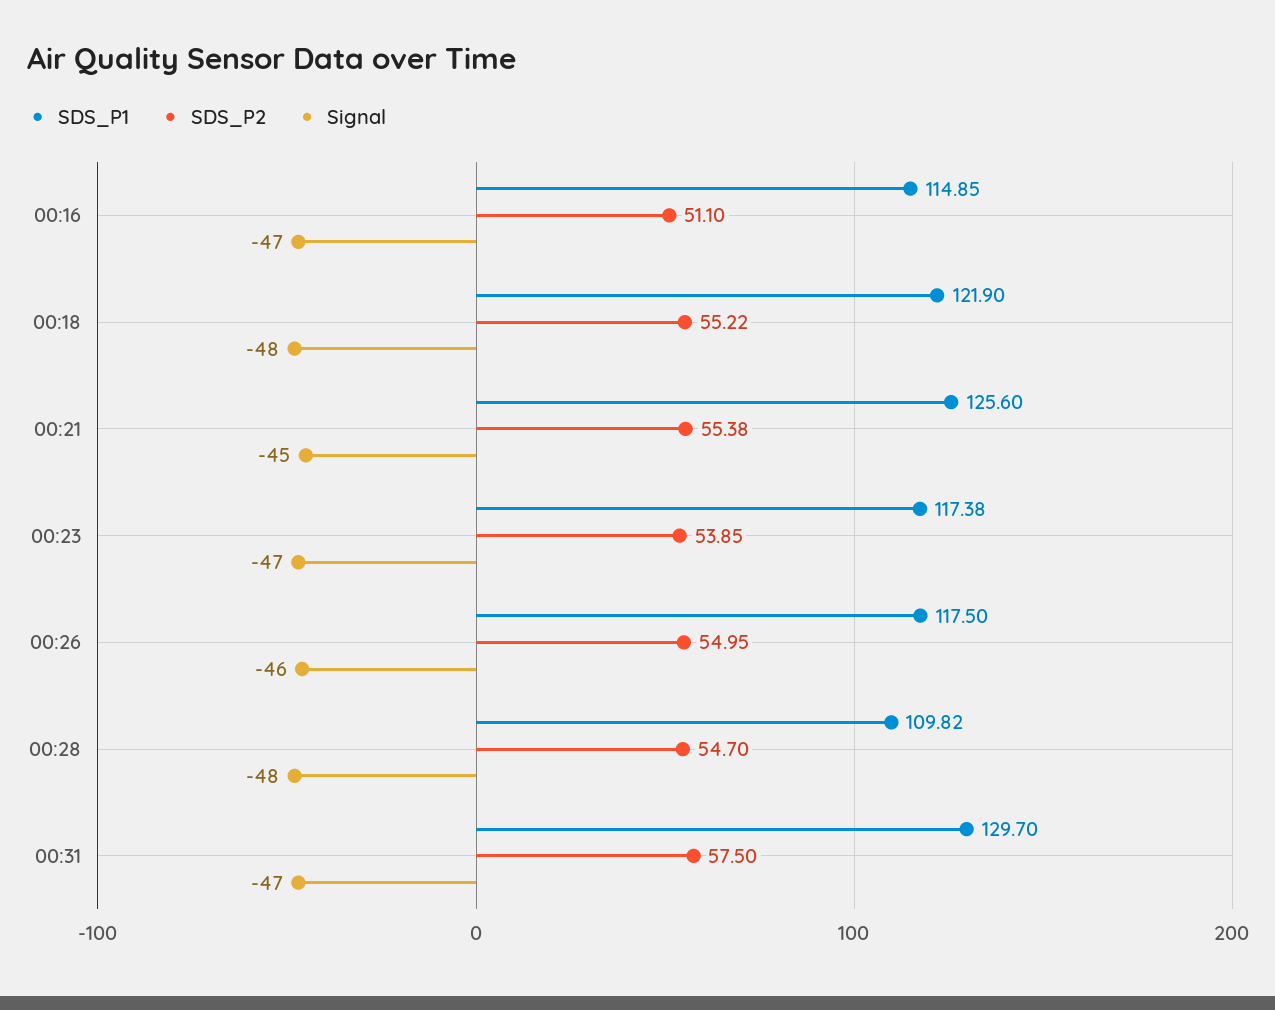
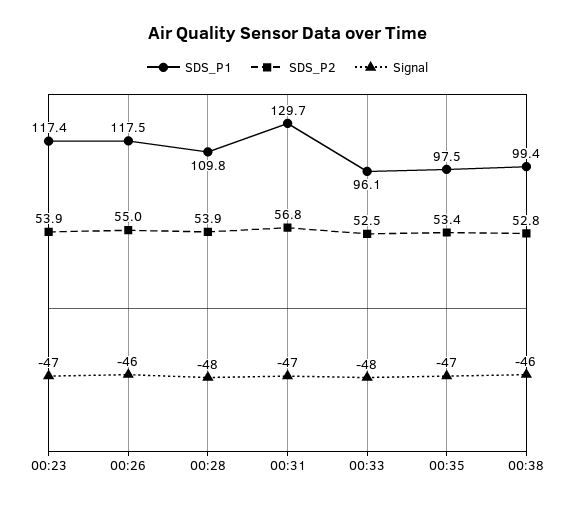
SDS_P1, 00:16: 114.85 -> none
SDS_P2, 00:16: 51.1 -> none
Signal, 00:16: -47 -> none
SDS_P1, 00:18: 121.9 -> none
SDS_P2, 00:18: 55.22 -> none
Signal, 00:18: -48 -> none
SDS_P1, 00:21: 125.6 -> none
SDS_P2, 00:21: 55.38 -> none
Signal, 00:21: -45 -> none
SDS_P2, 00:28: 54.7 -> 53.9
SDS_P2, 00:31: 57.5 -> 56.8
SDS_P1, 00:33: none -> 96.1
SDS_P2, 00:33: none -> 52.5
Signal, 00:33: none -> -48
SDS_P1, 00:35: none -> 97.5
SDS_P2, 00:35: none -> 53.4
Signal, 00:35: none -> -47
SDS_P1, 00:38: none -> 99.4
SDS_P2, 00:38: none -> 52.8
Signal, 00:38: none -> -46

